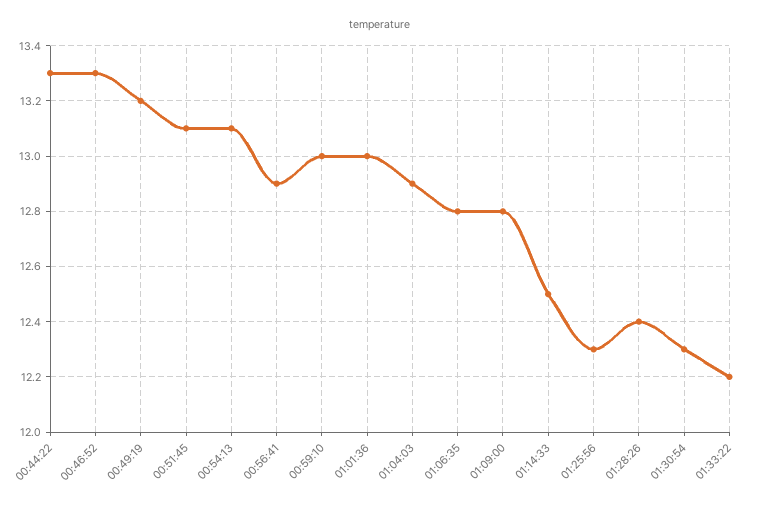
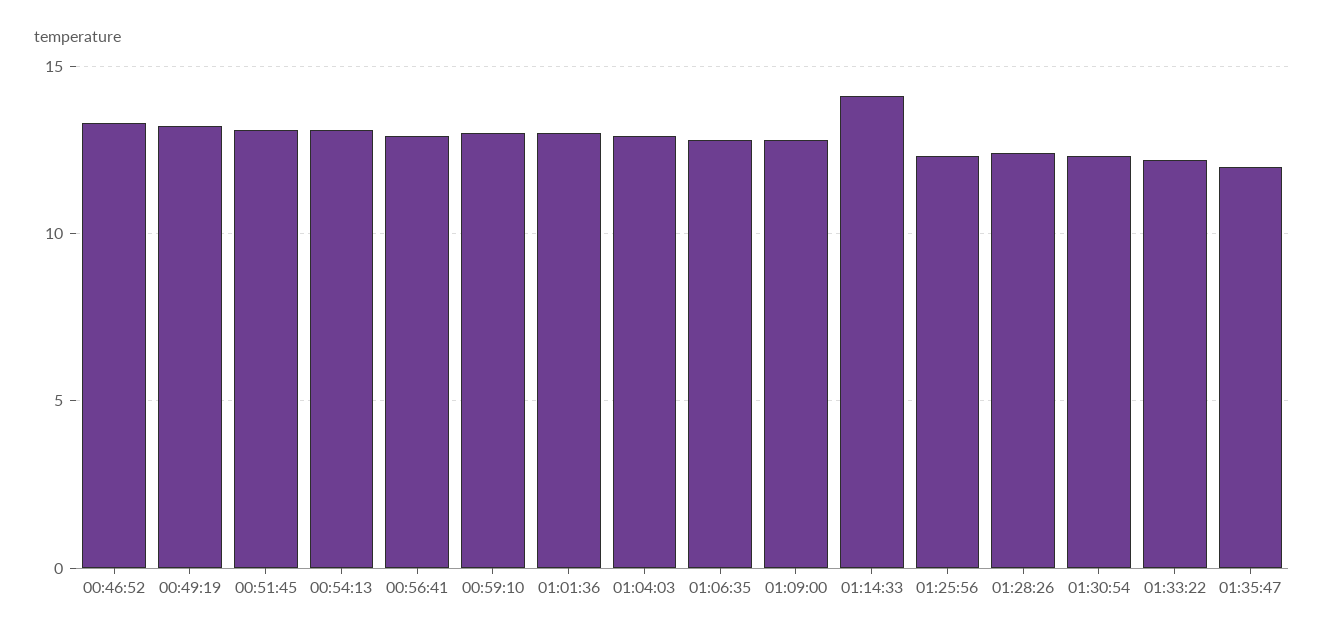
00:44:22: 13.3 -> none
01:14:33: 12.5 -> 14
01:35:47: none -> 12

